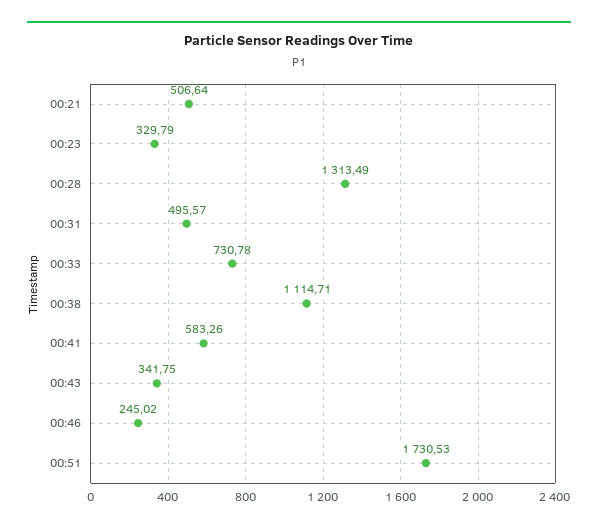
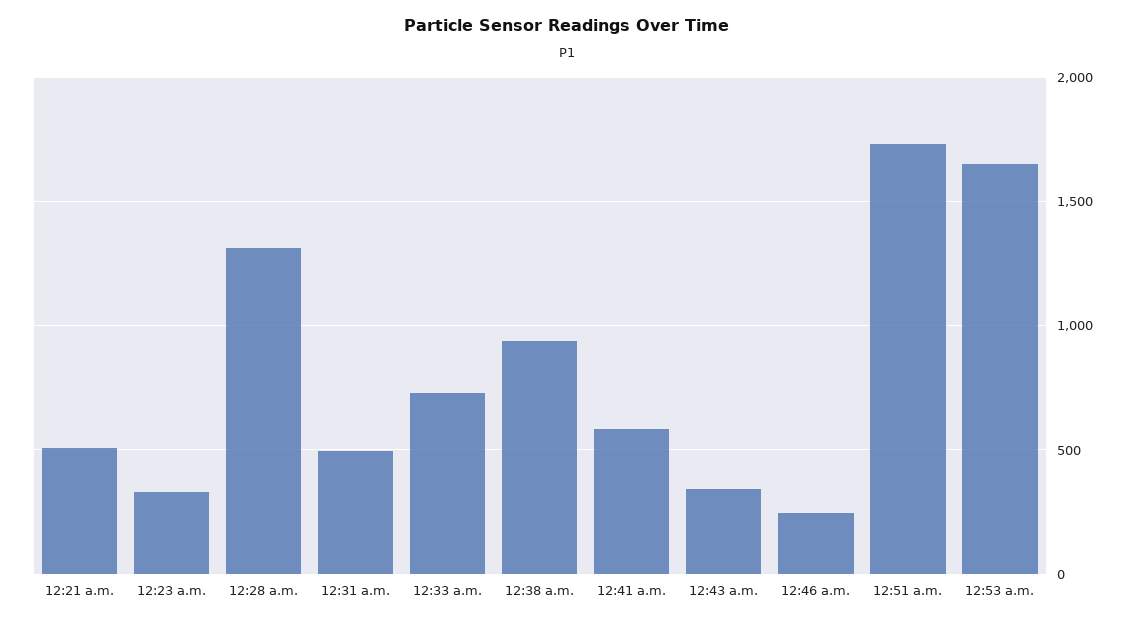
00:38: 1114.71 -> 950
12:53 a.m.: none -> 1650

